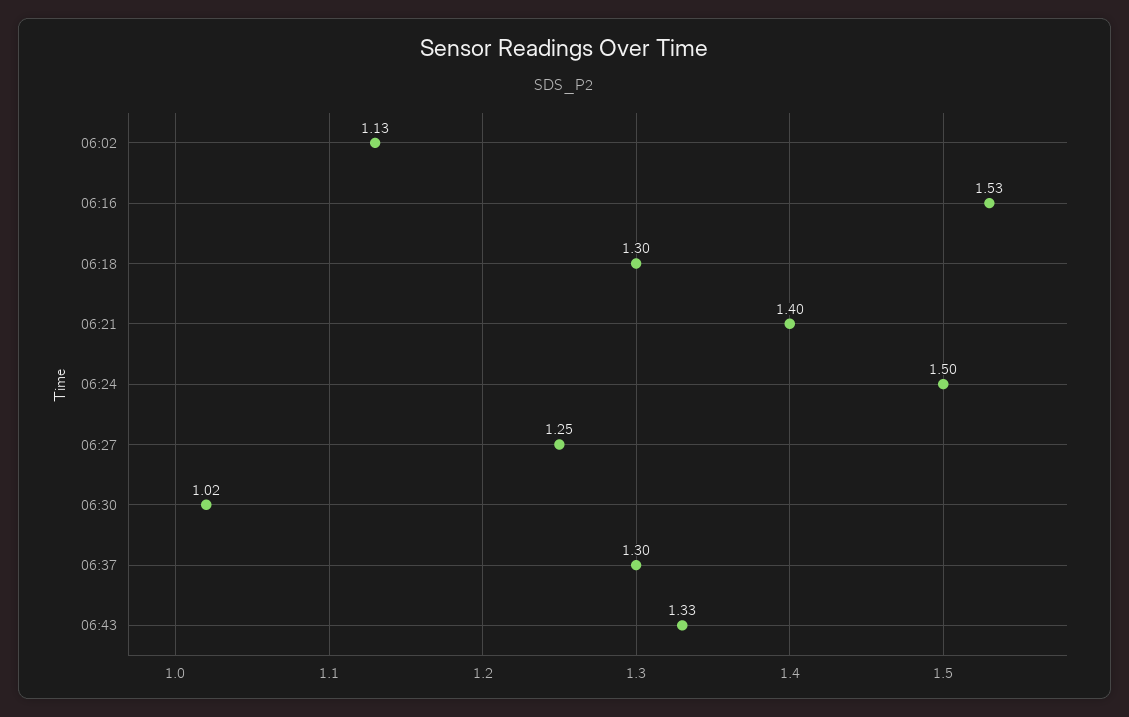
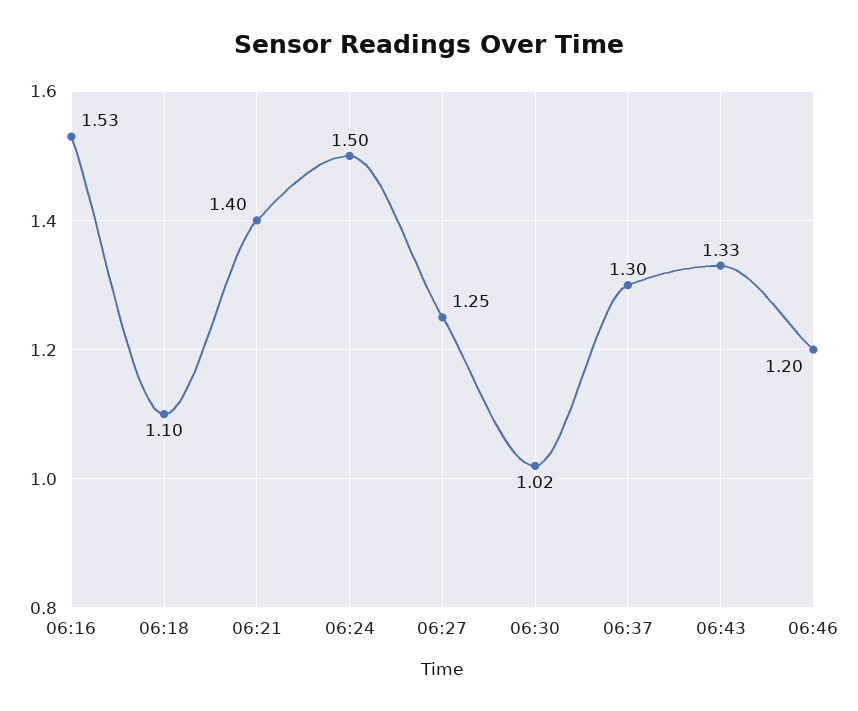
06:02: 1.13 -> none
06:18: 1.3 -> 1.1
06:46: none -> 1.2

